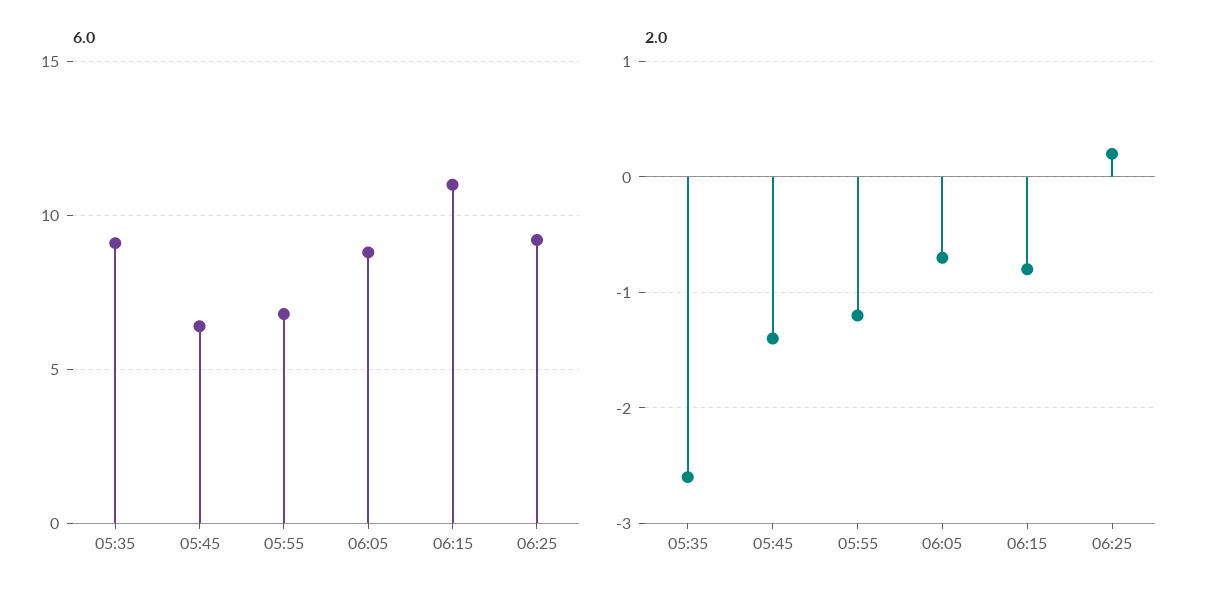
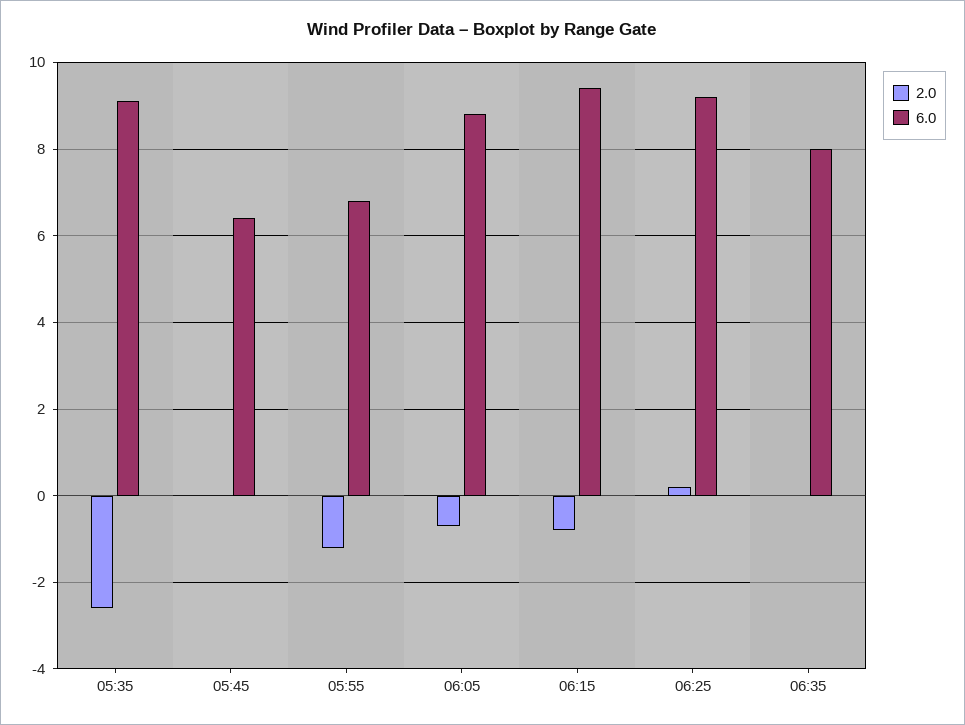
6.0, 06:15: 11 -> 9.5
2.0, 05:45: -1.4 -> 0
2.0, 06:35: none -> 0
6.0, 06:35: none -> 8

